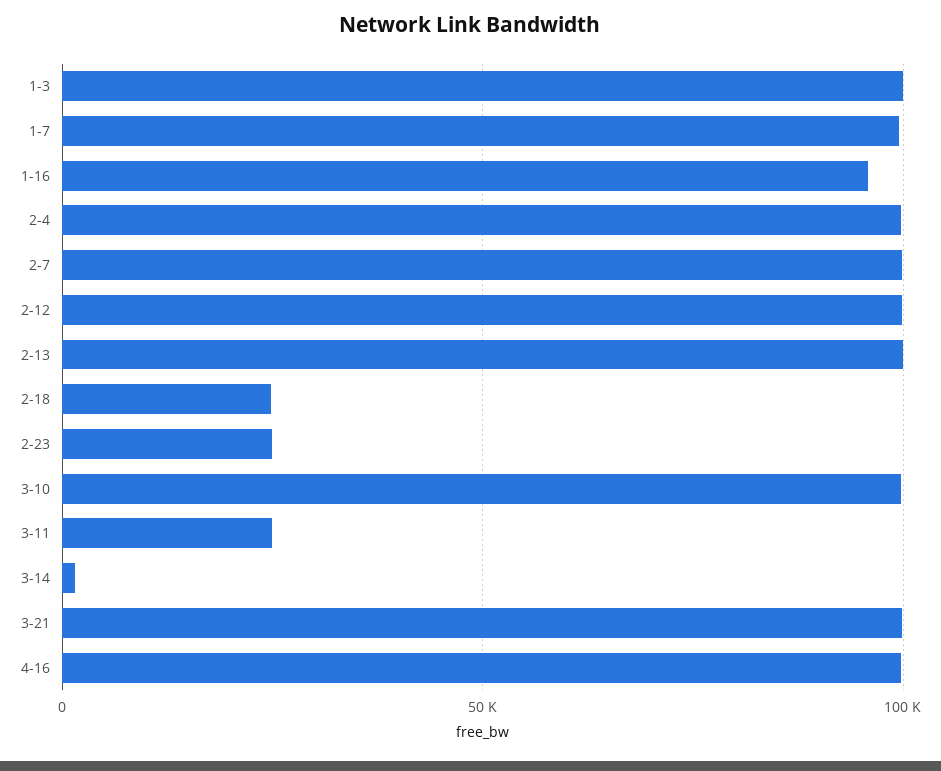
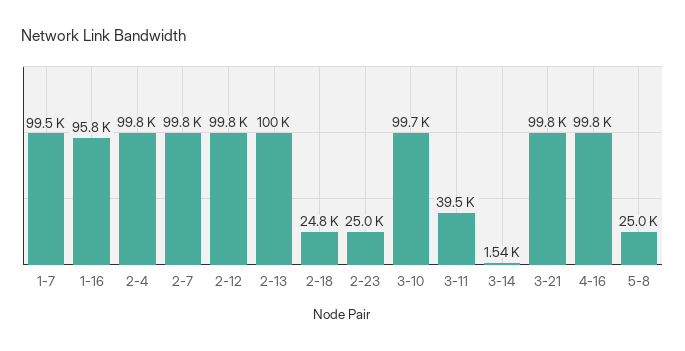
1-3: 100000 -> none
3-11: 25000 -> 39500
5-8: none -> 25000

